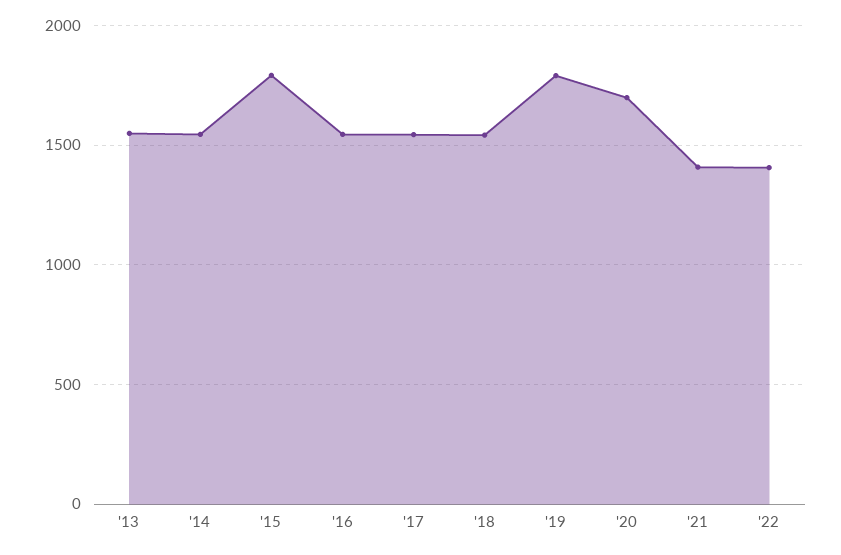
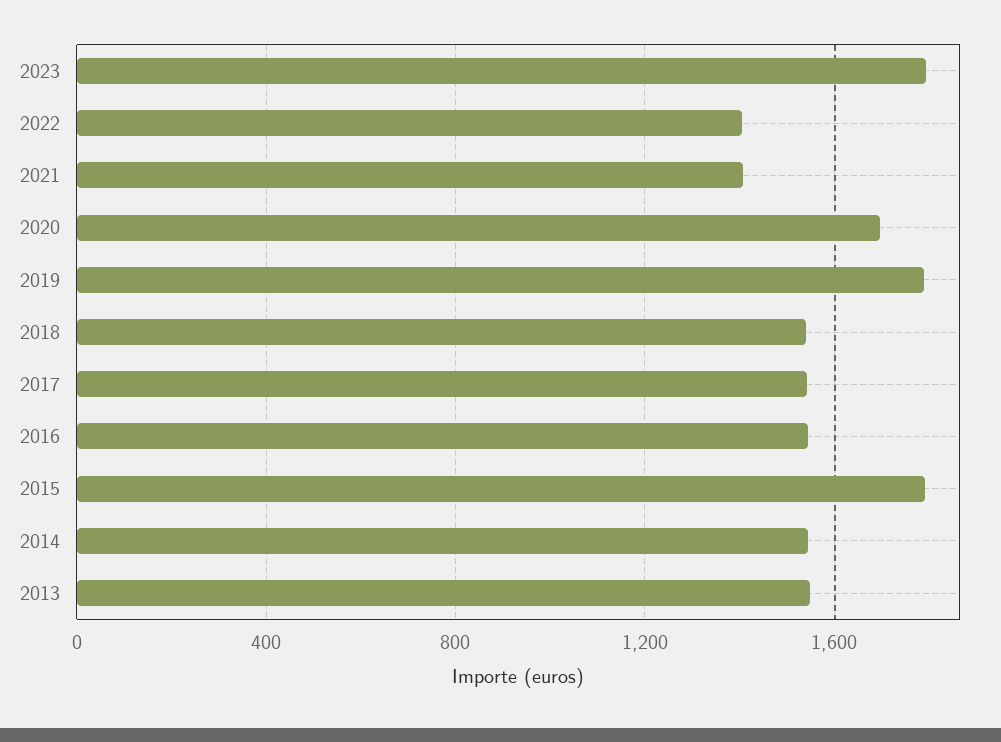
2023: none -> 1800

